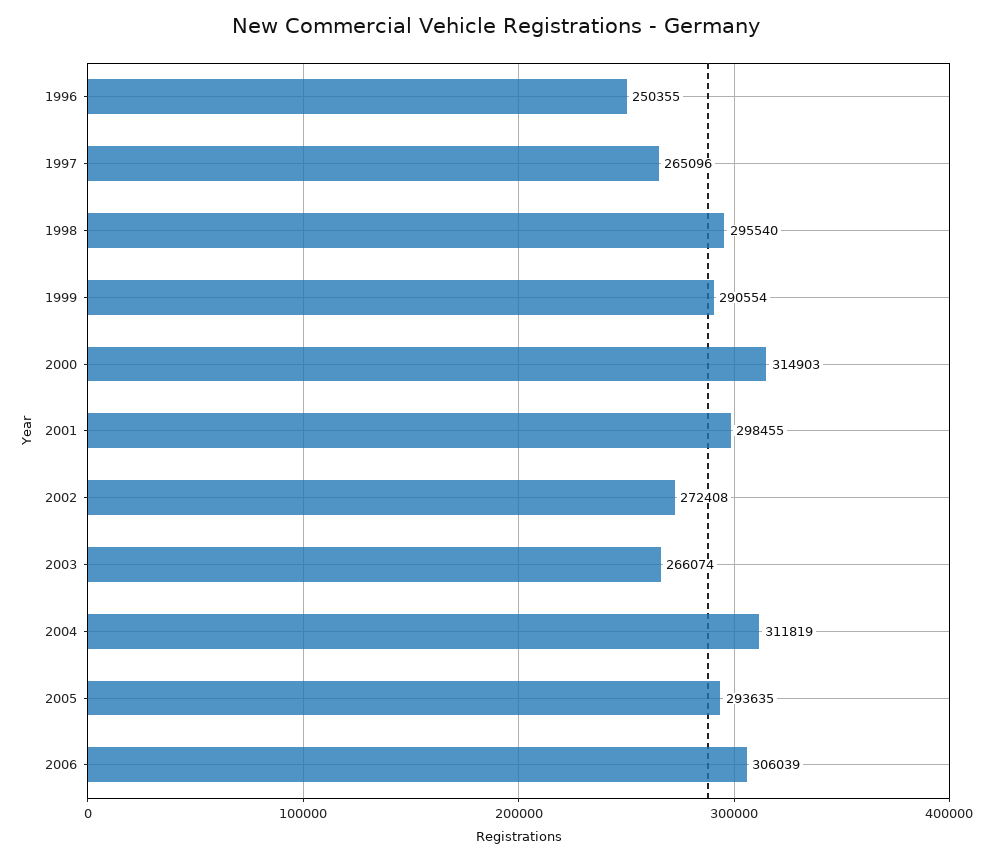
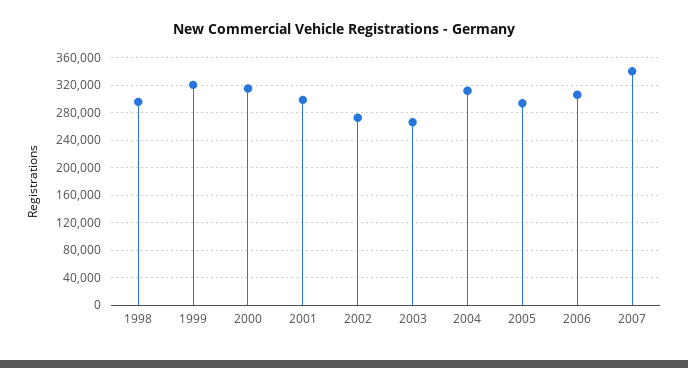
1996: 250355 -> none
1997: 265096 -> none
1999: 290554 -> 320000
2007: none -> 340000

